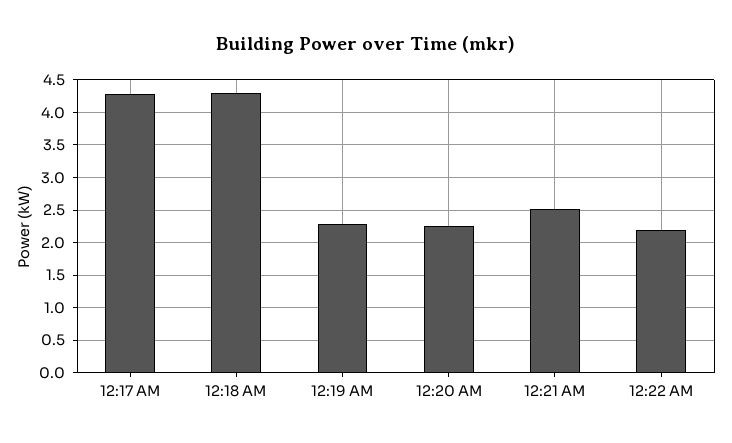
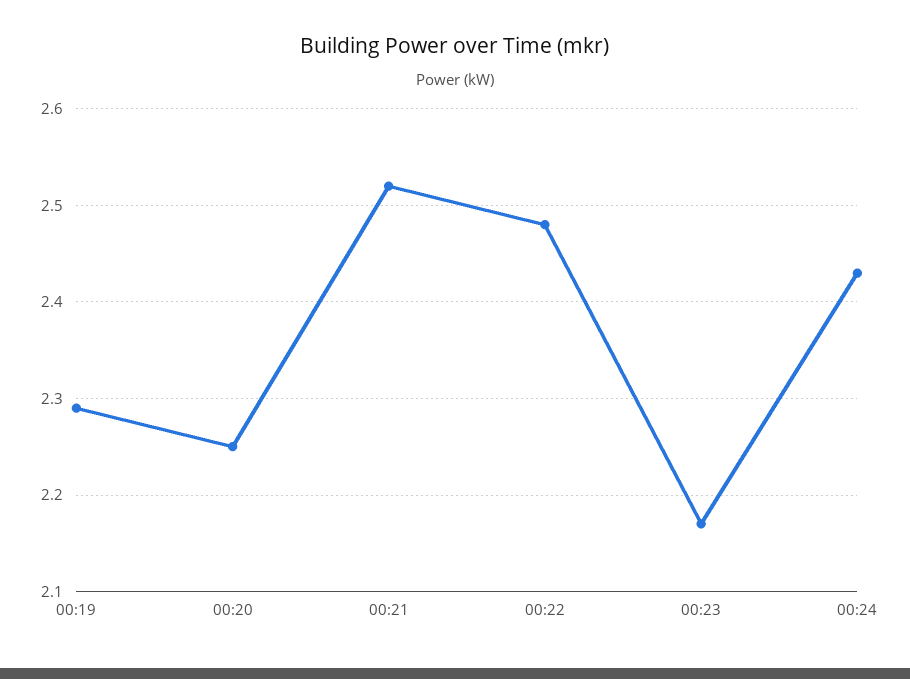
12:17 AM: 4.3 -> none
12:18 AM: 4.3 -> none
12:22 AM: 2.2 -> 2.48
00:23: none -> 2.17
00:24: none -> 2.43

